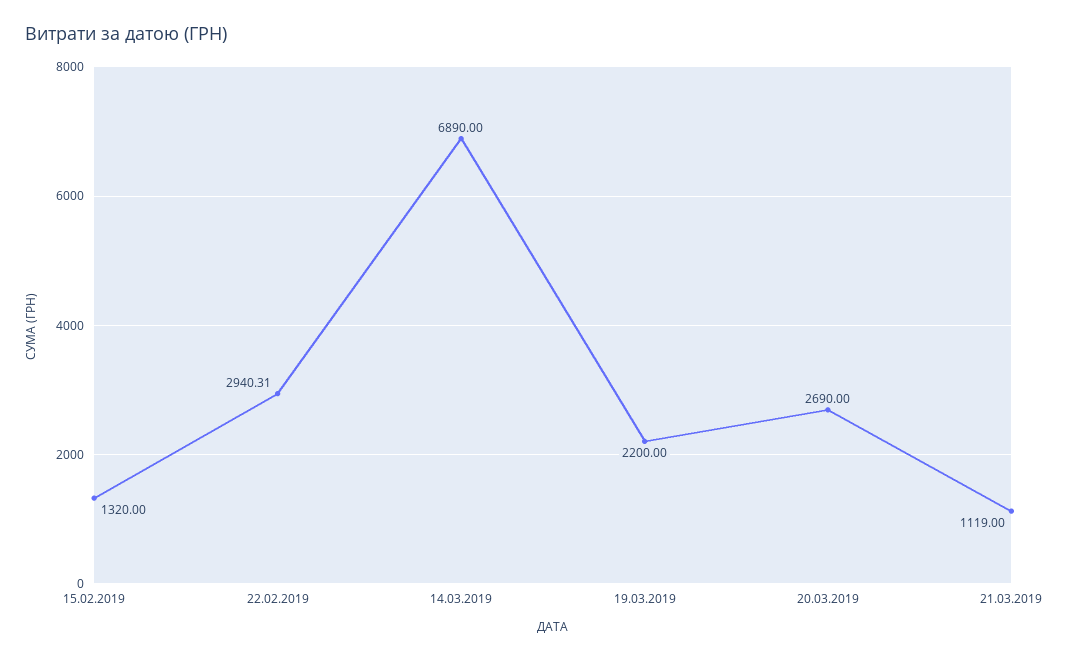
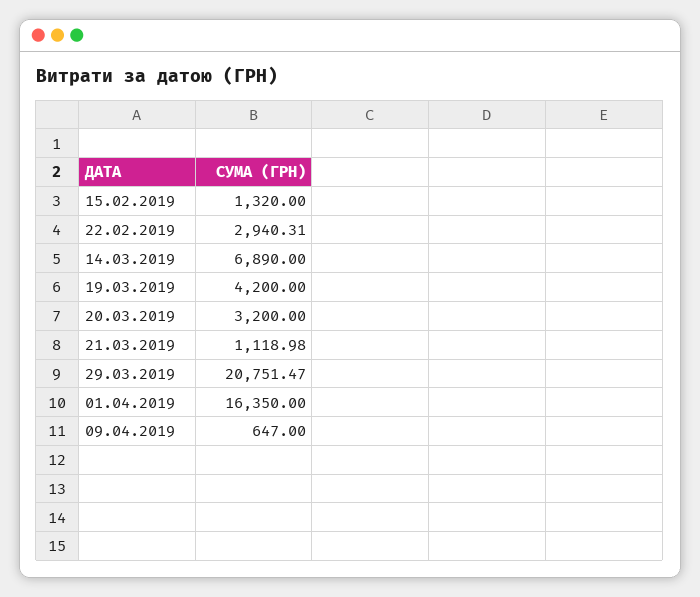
19.03.2019: 2200 -> 4200
20.03.2019: 2690 -> 3200
21.03.2019: 1119 -> 1118.98
29.03.2019: none -> 20751.47
01.04.2019: none -> 16350
09.04.2019: none -> 647

